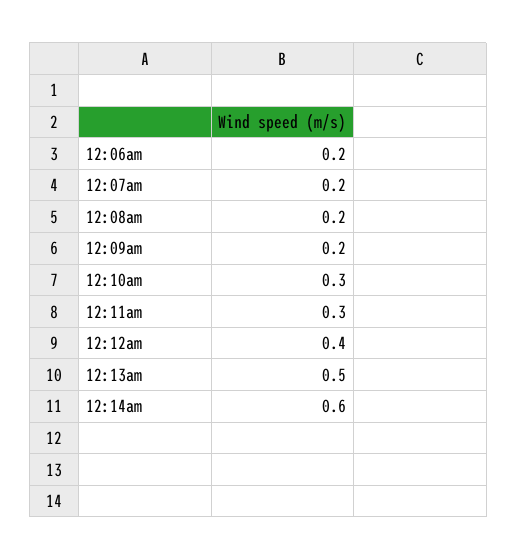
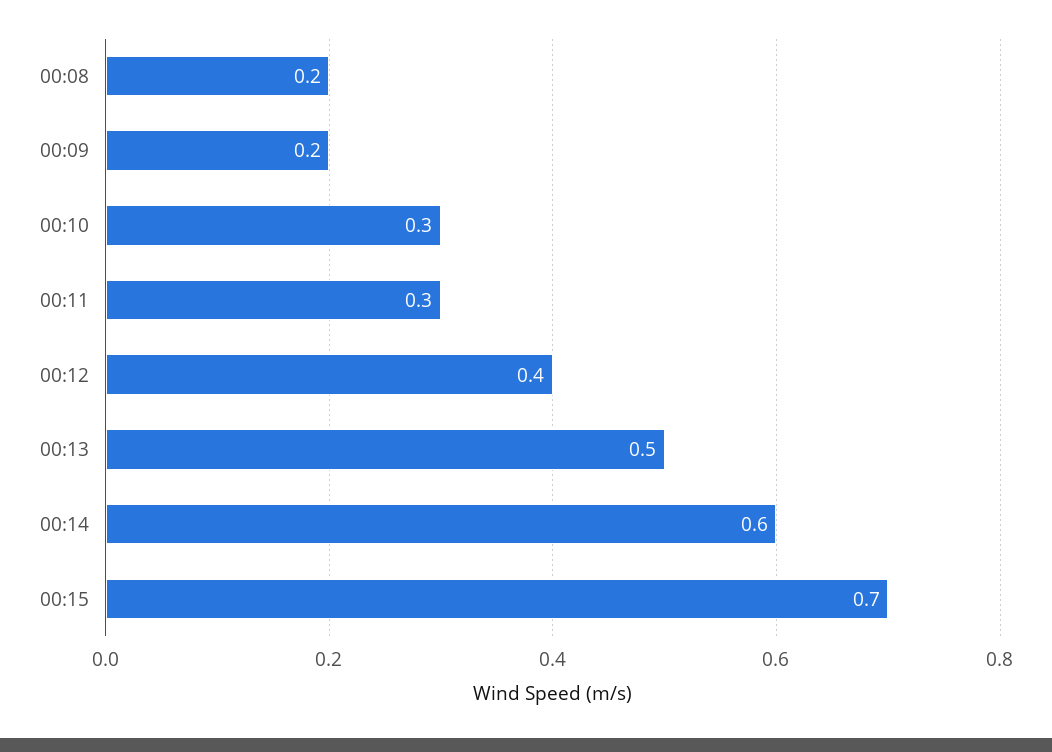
12:06am: 0.2 -> none
12:07am: 0.2 -> none
00:15: none -> 0.7

